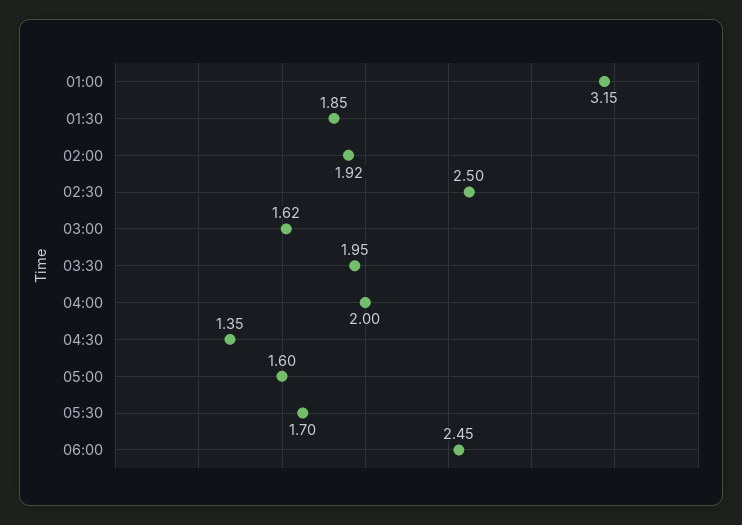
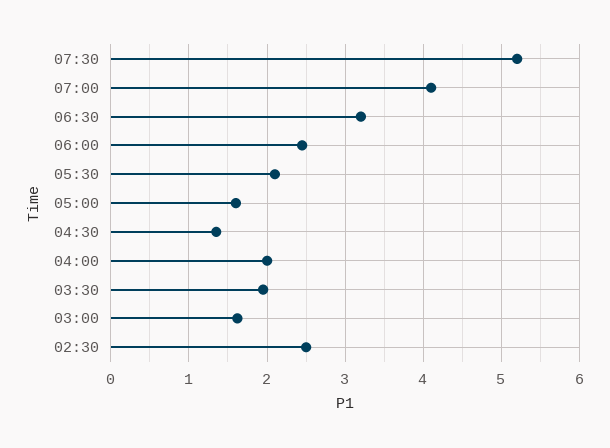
01:00: 3.15 -> none
01:30: 1.85 -> none
02:00: 1.92 -> none
05:30: 1.7 -> 2.1
07:30: none -> 5.2
07:00: none -> 4.1
06:30: none -> 3.2

